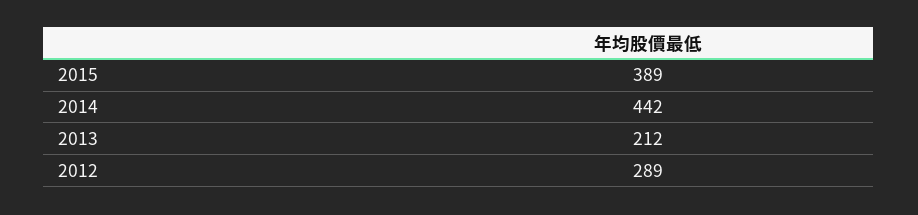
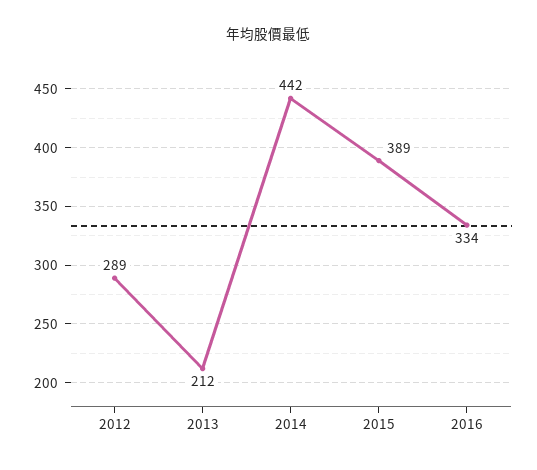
2016: none -> 334

